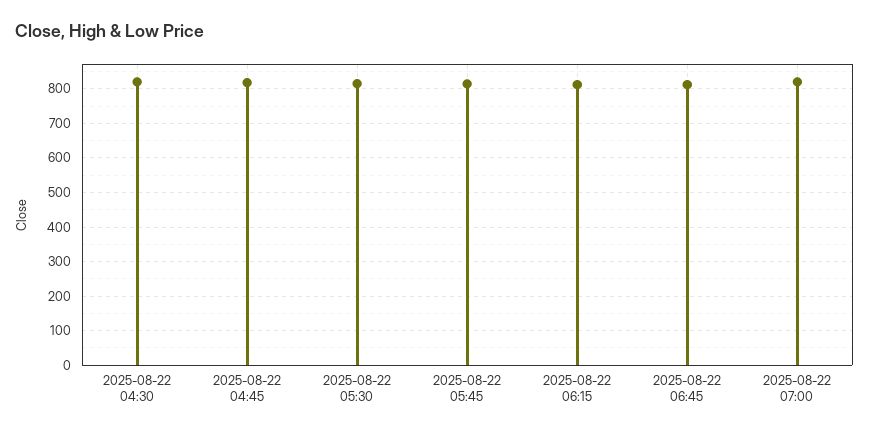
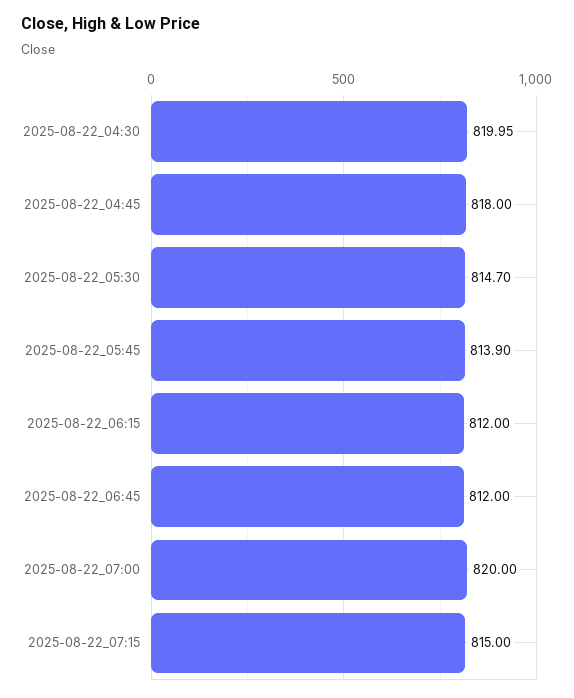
2025-08-22_07:15: none -> 815

